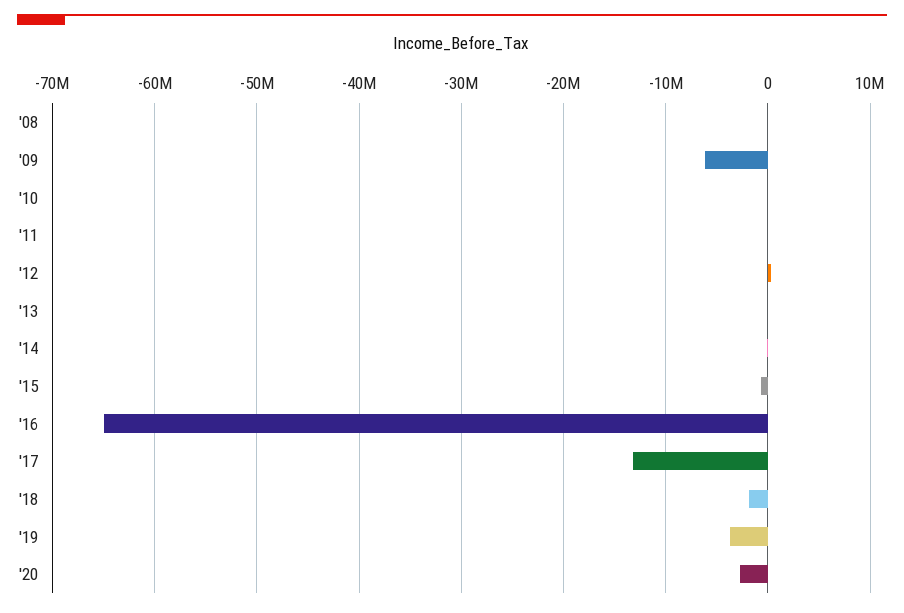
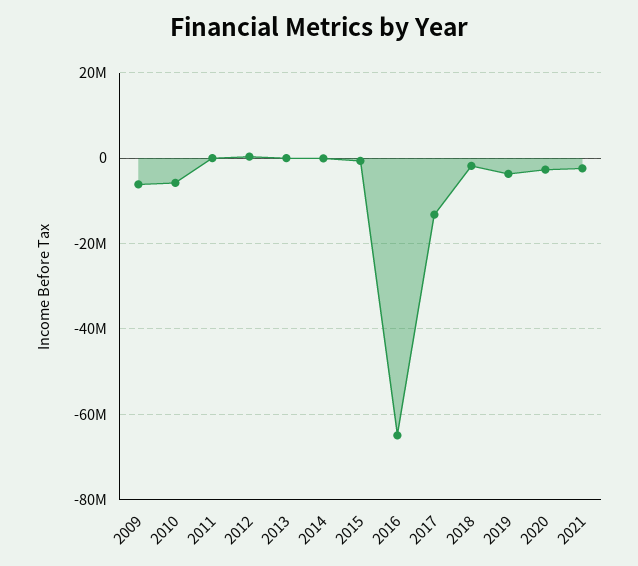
'08: 0 -> none
'10: 0 -> -6000000
2021: none -> -2000000

